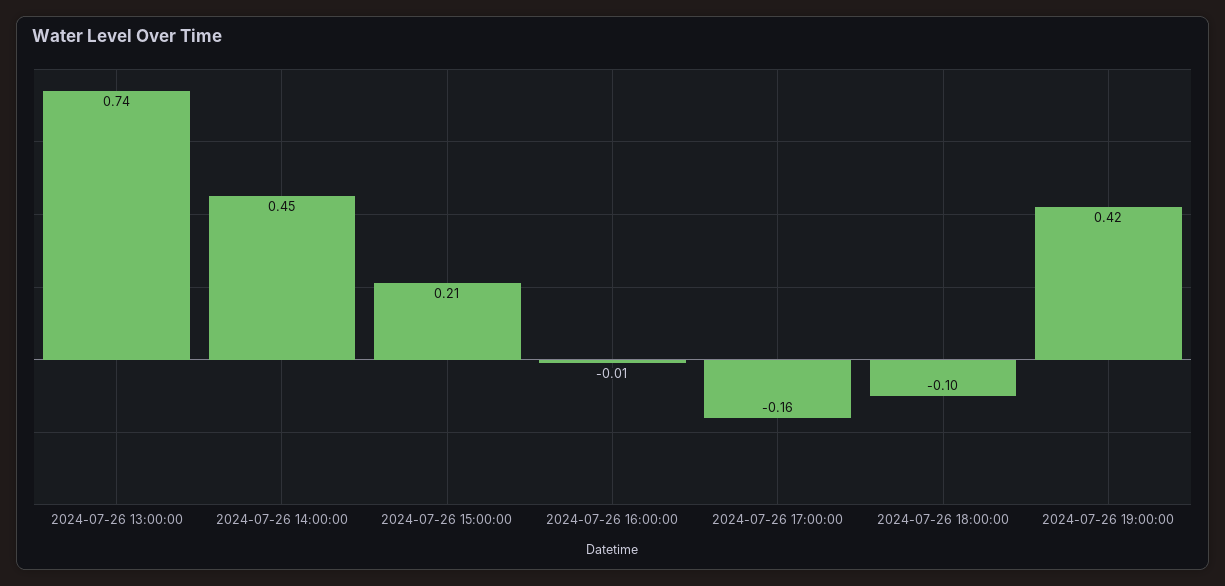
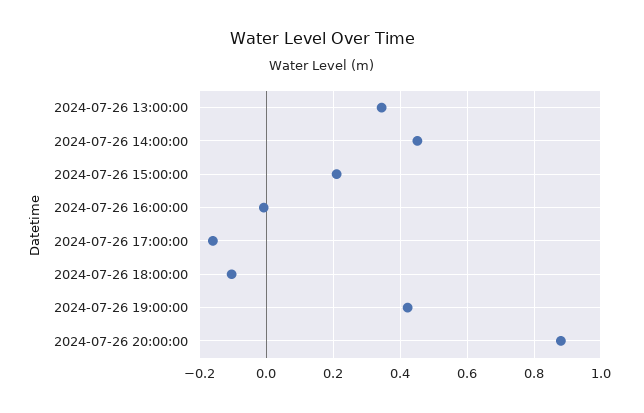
2024-07-26 13:00:00: 0.74 -> 0.34
2024-07-26 20:00:00: none -> 0.88

